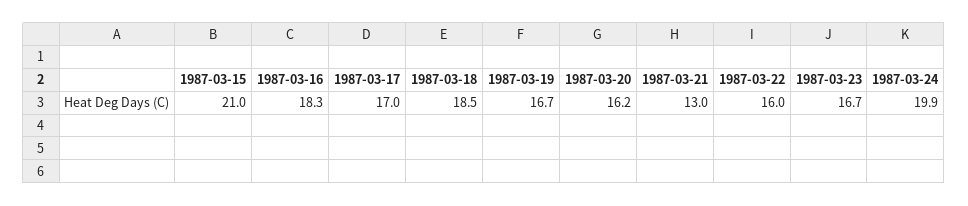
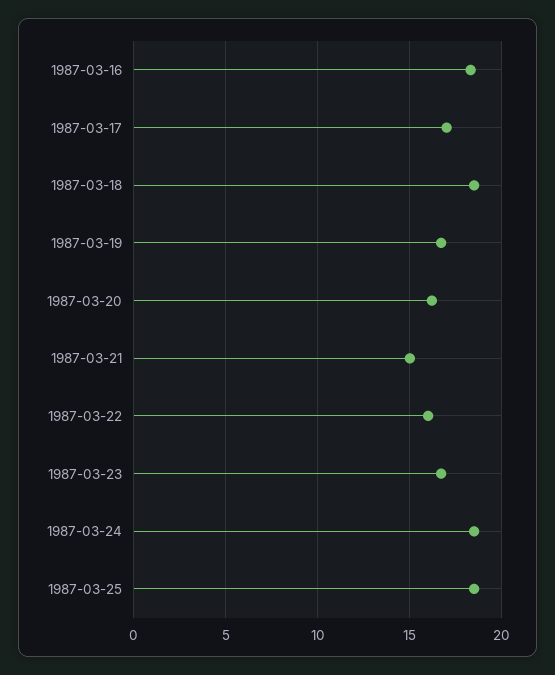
1987-03-15: 21 -> none
1987-03-21: 13 -> 15
1987-03-24: 19.9 -> 18.5
1987-03-25: none -> 18.5

